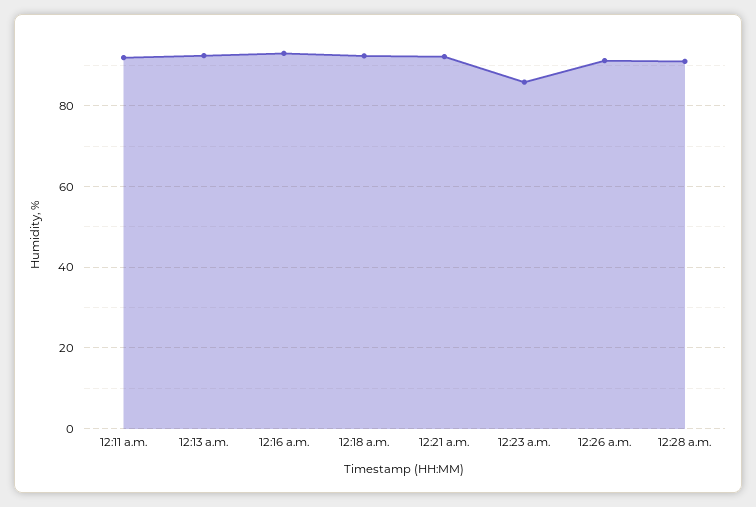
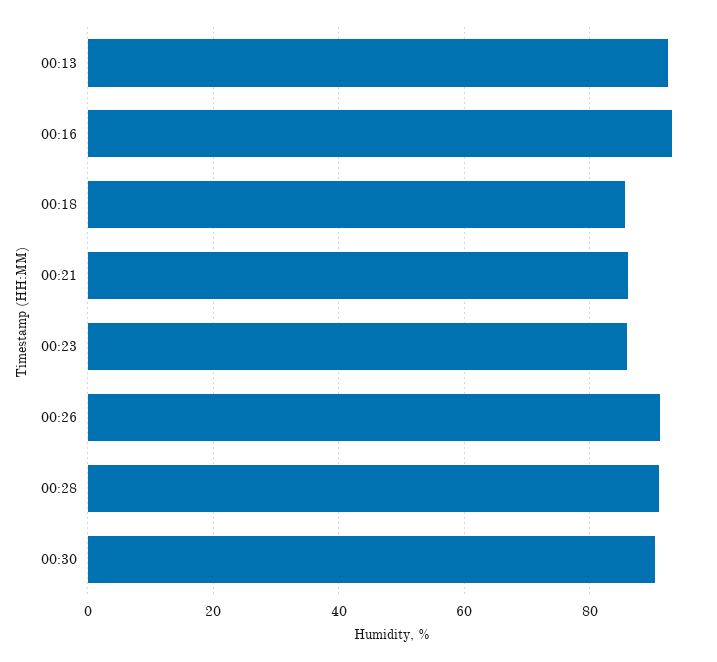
12:11 a.m.: 92 -> none
12:18 a.m.: 92 -> 86
12:21 a.m.: 92 -> 86
00:30: none -> 90

